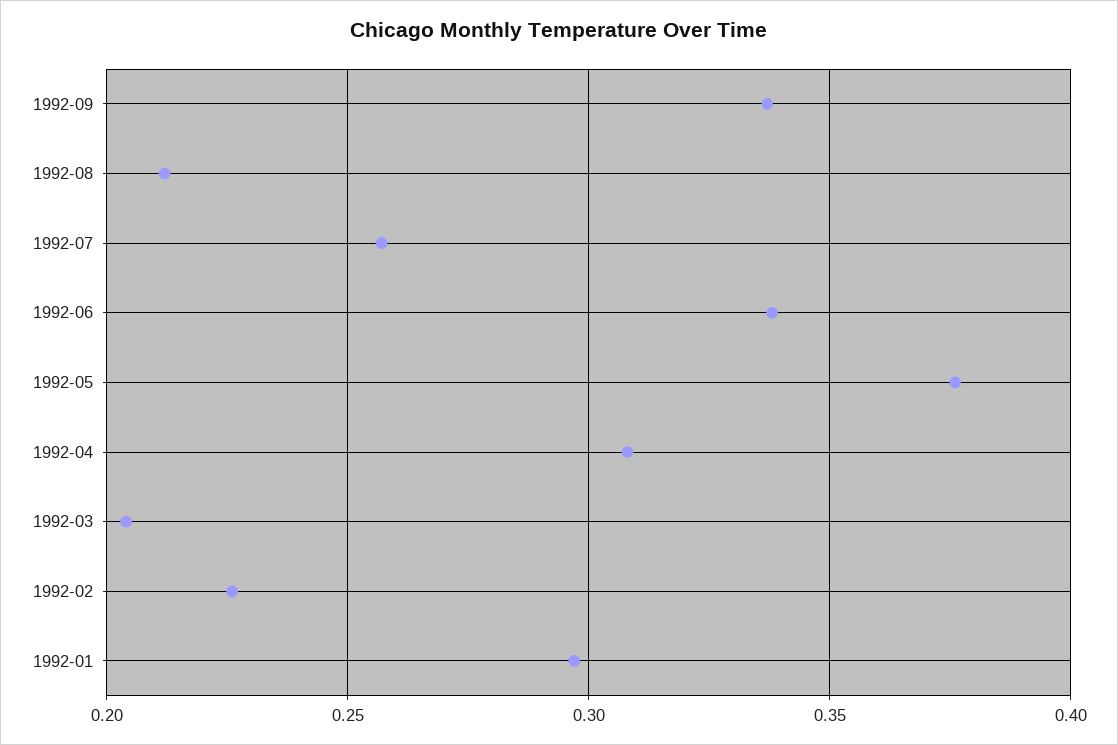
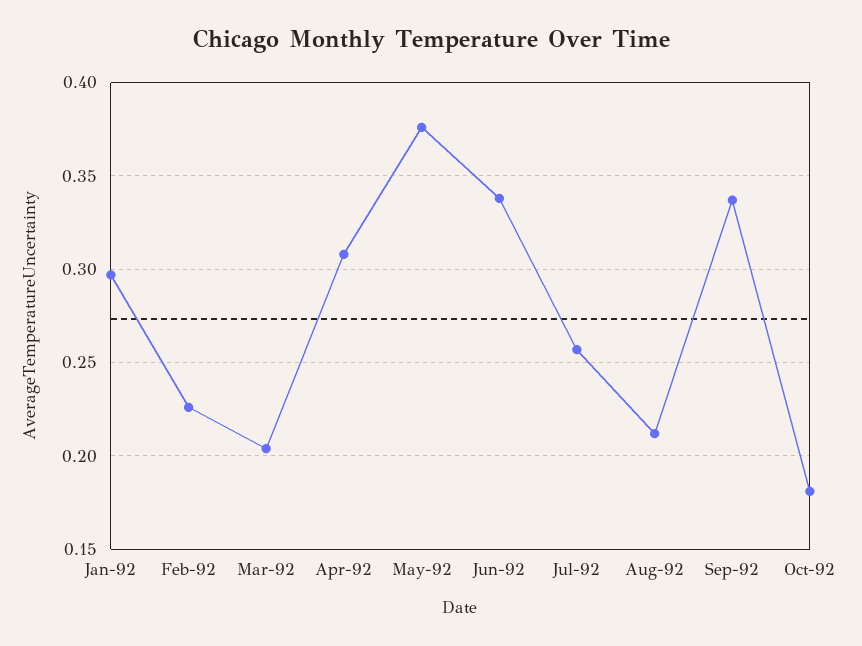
Oct-92: none -> 0.18

